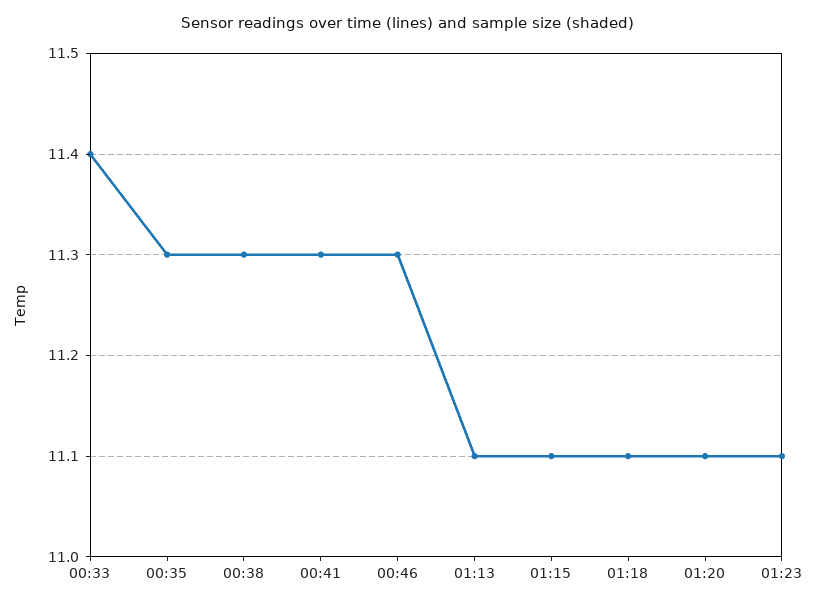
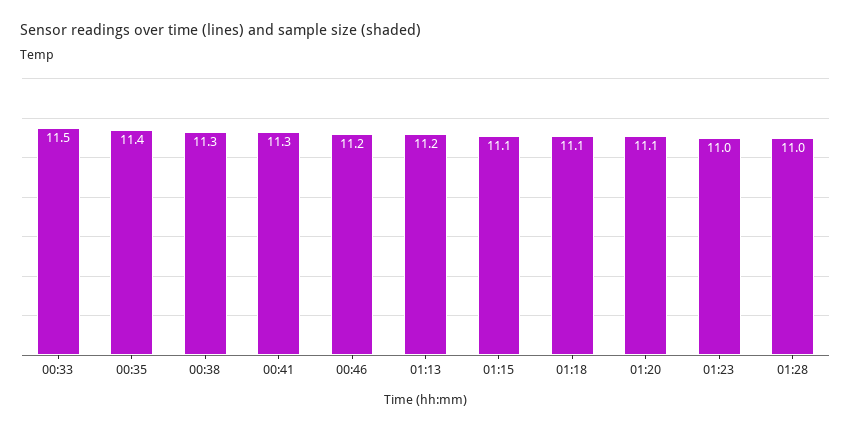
00:33: 11.4 -> 11.5
00:35: 11.3 -> 11.4
00:46: 11.3 -> 11.2
01:13: 11.1 -> 11.2
01:23: 11.1 -> 11
01:28: none -> 11

